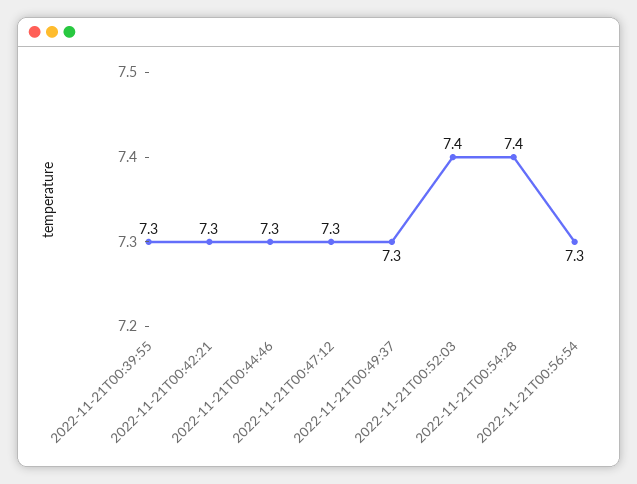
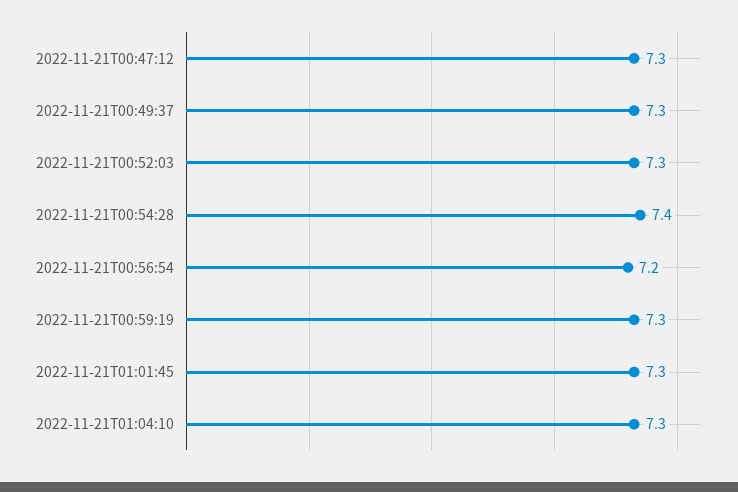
2022-11-21T00:39:55: 7.3 -> none
2022-11-21T00:42:21: 7.3 -> none
2022-11-21T00:44:46: 7.3 -> none
2022-11-21T00:52:03: 7.4 -> 7.3
2022-11-21T00:56:54: 7.3 -> 7.2
2022-11-21T00:59:19: none -> 7.3
2022-11-21T01:01:45: none -> 7.3
2022-11-21T01:04:10: none -> 7.3

